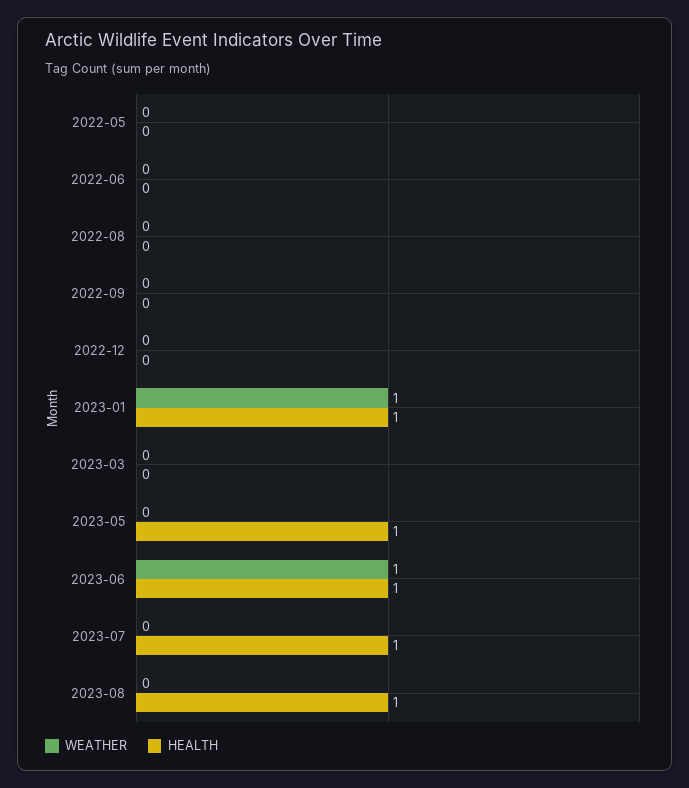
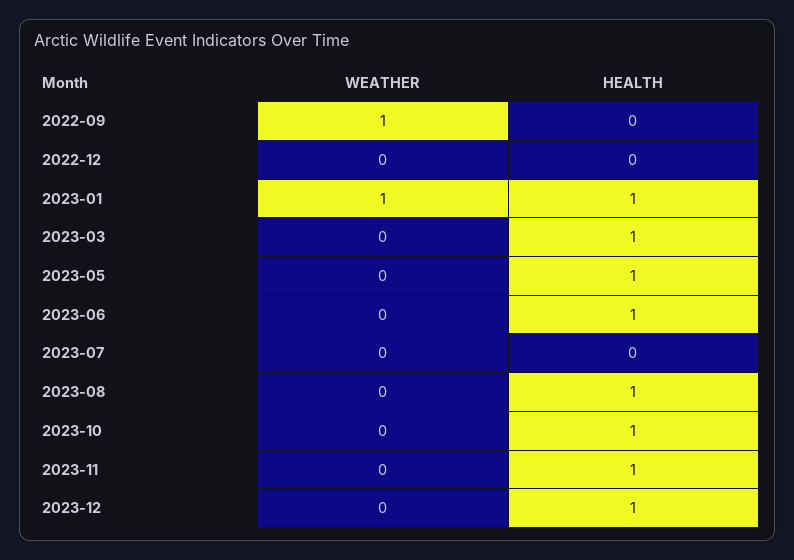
WEATHER, 2022-05: 0 -> none
HEALTH, 2022-05: 0 -> none
WEATHER, 2022-06: 0 -> none
HEALTH, 2022-06: 0 -> none
WEATHER, 2022-08: 0 -> none
HEALTH, 2022-08: 0 -> none
WEATHER, 2022-09: 0 -> 1
HEALTH, 2023-03: 0 -> 1
WEATHER, 2023-06: 1 -> 0
HEALTH, 2023-07: 1 -> 0
WEATHER, 2023-10: none -> 0
HEALTH, 2023-10: none -> 1
WEATHER, 2023-11: none -> 0
HEALTH, 2023-11: none -> 1
WEATHER, 2023-12: none -> 0
HEALTH, 2023-12: none -> 1

